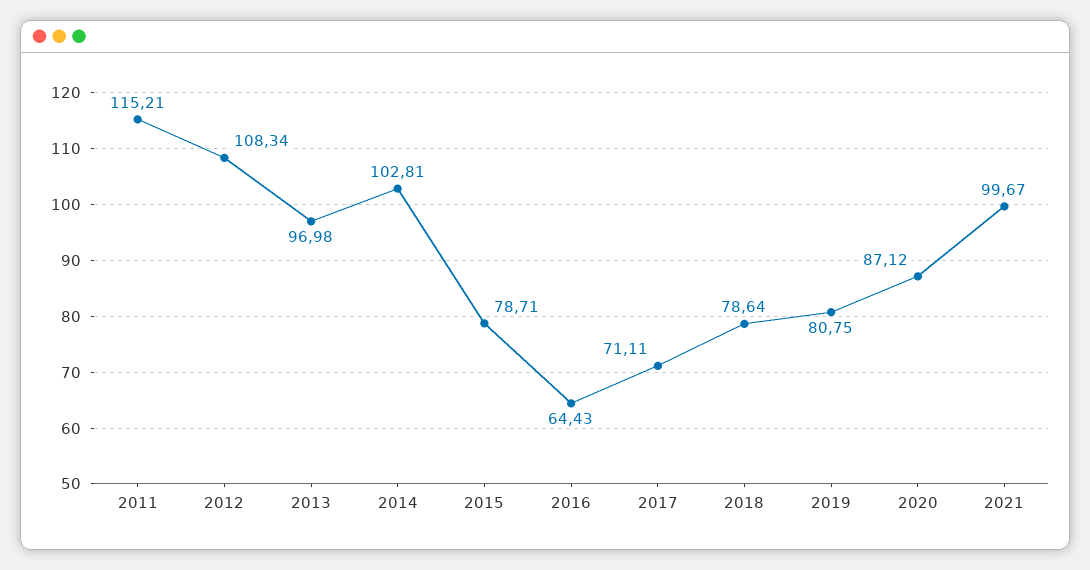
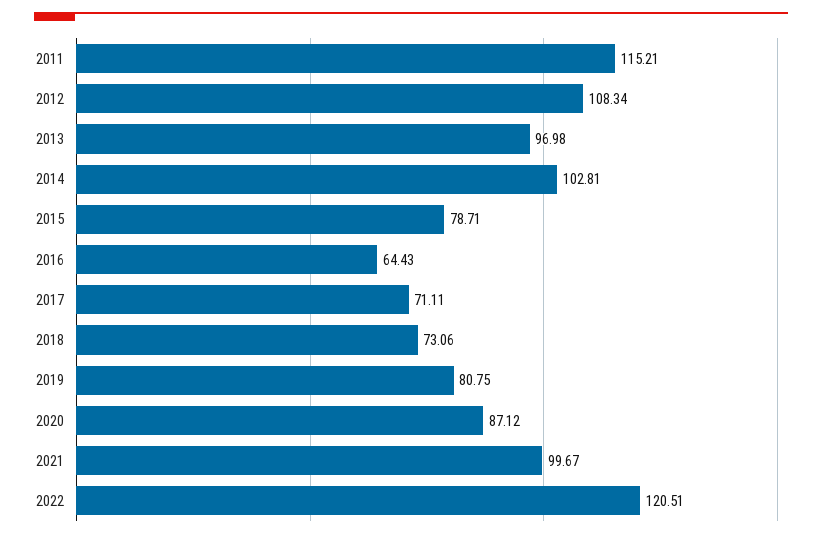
2018: 78.64 -> 73.06
2022: none -> 120.51

